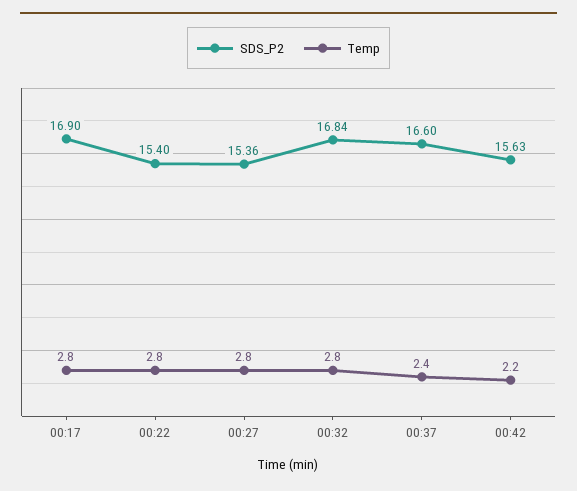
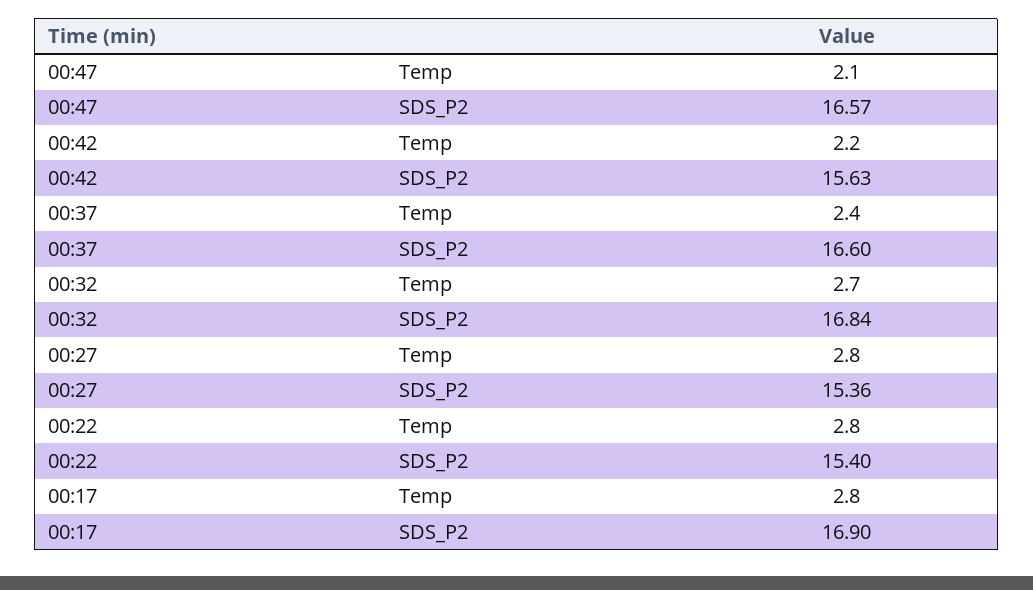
Temp, 00:32: 2.8 -> 2.7
Temp, 00:47: none -> 2.1
SDS_P2, 00:47: none -> 16.57

